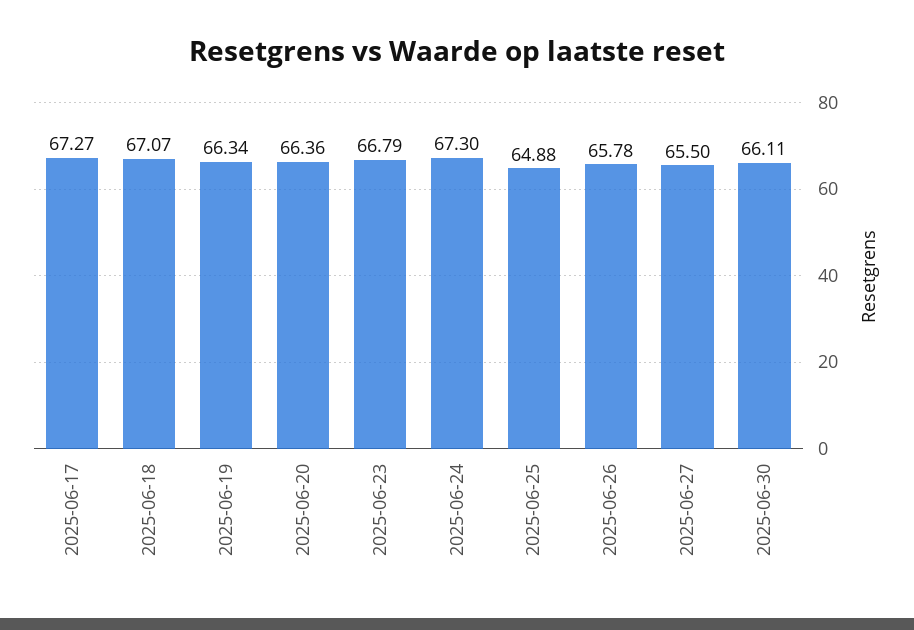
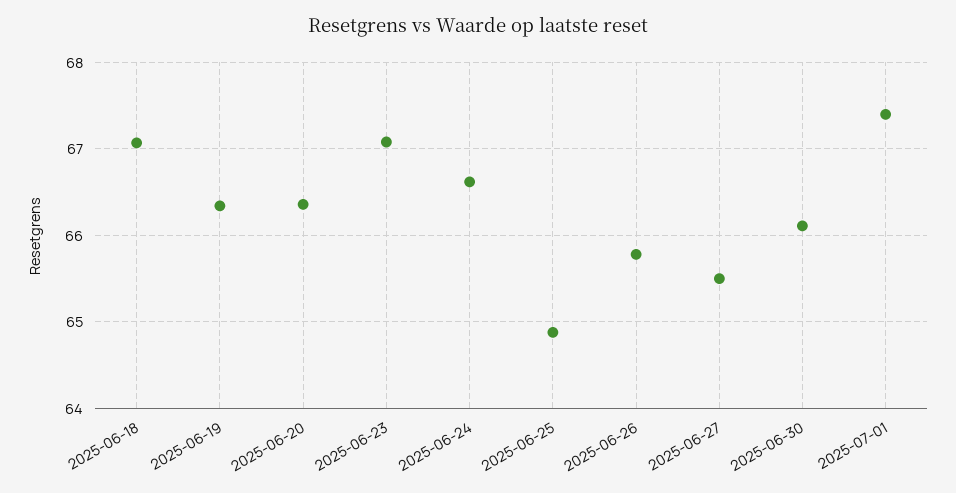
2025-06-17: 67.27 -> none
2025-06-23: 66.79 -> 67.1
2025-06-24: 67.3 -> 66.6
2025-07-01: none -> 67.4

